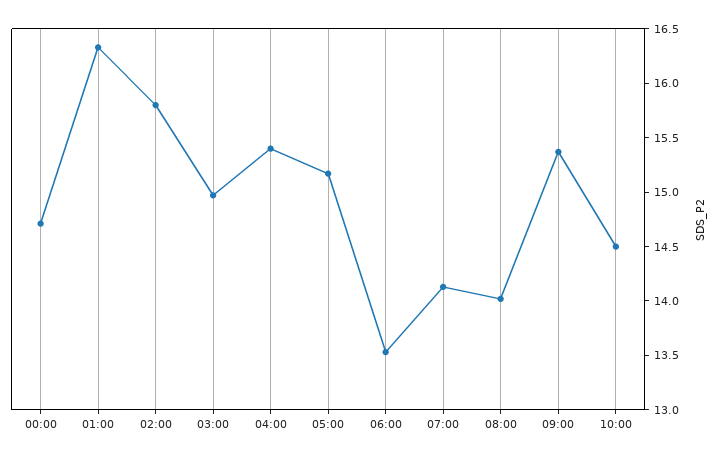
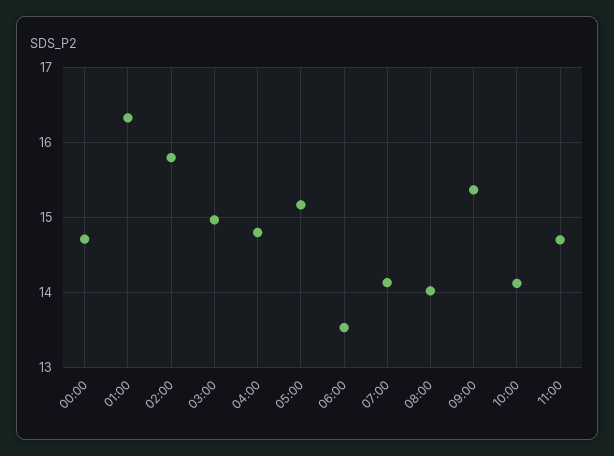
04:00: 15.4 -> 14.8
10:00: 14.5 -> 14.1
11:00: none -> 14.7

